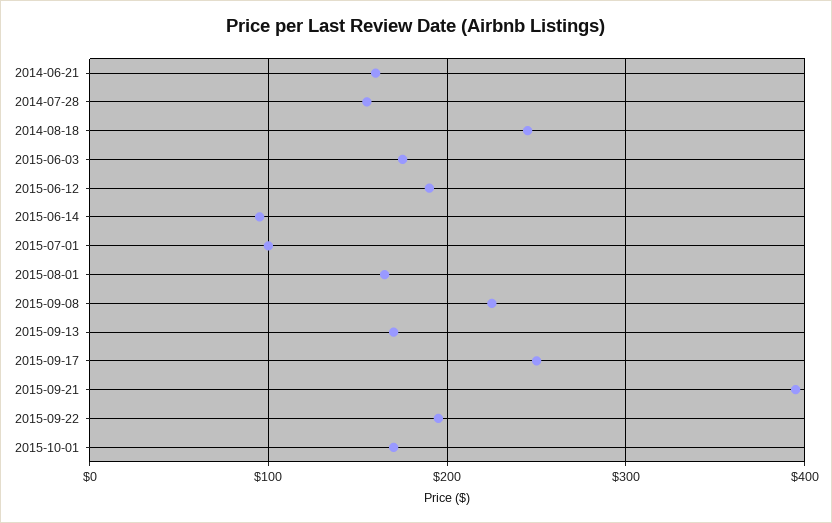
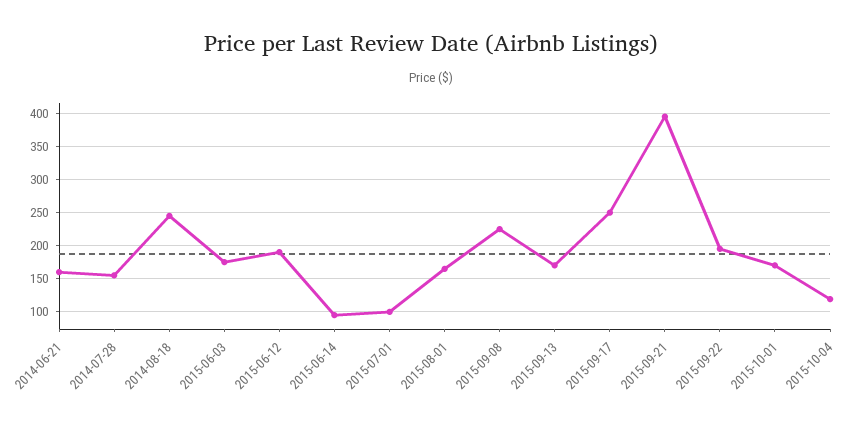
2015-10-04: none -> 120

